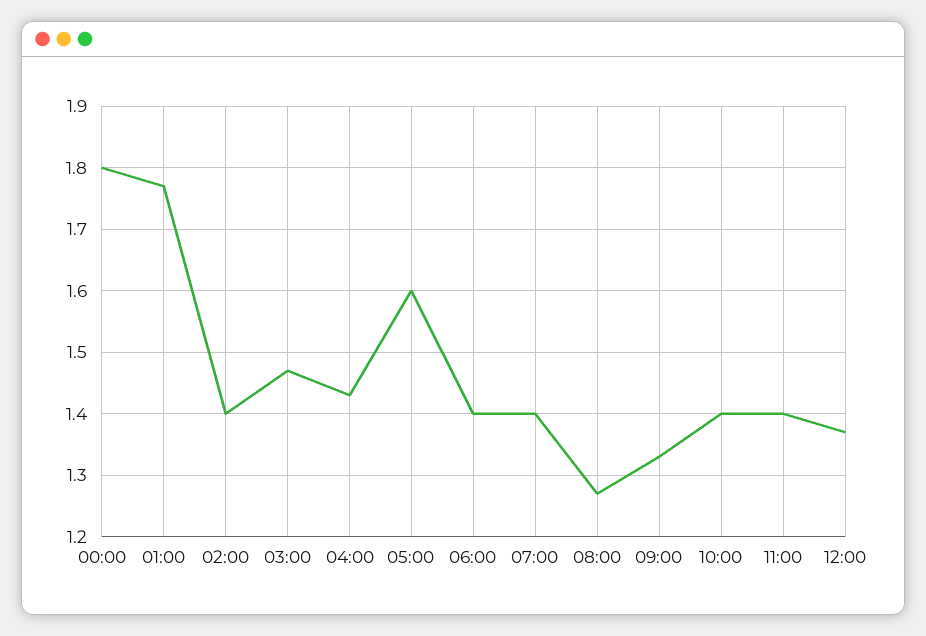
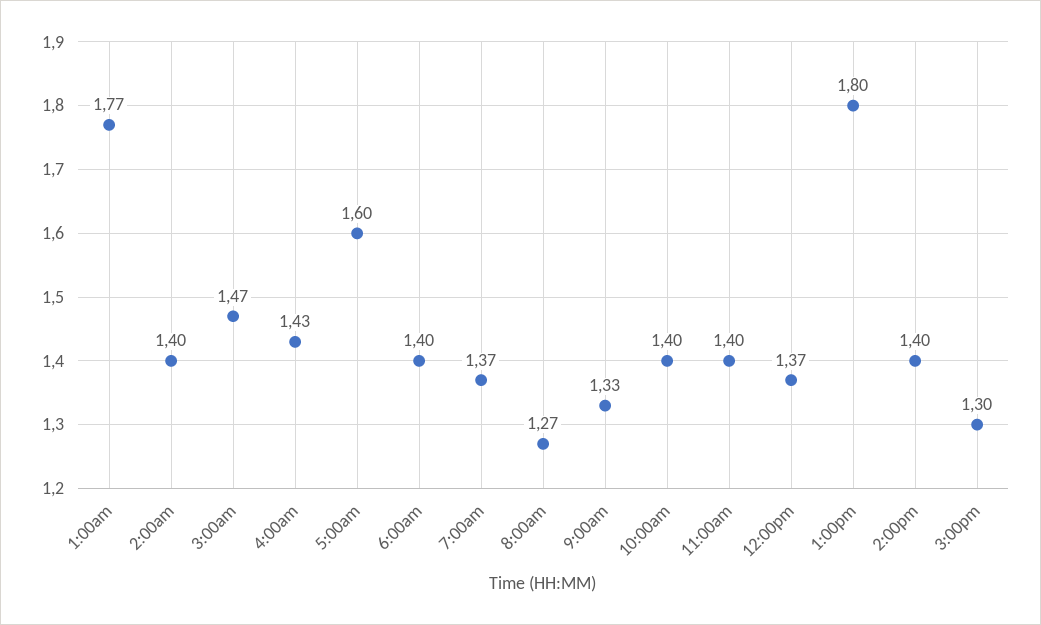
00:00: 1.8 -> none
07:00: 1.4 -> 1.37
1:00pm: none -> 1.8
2:00pm: none -> 1.4
3:00pm: none -> 1.3

